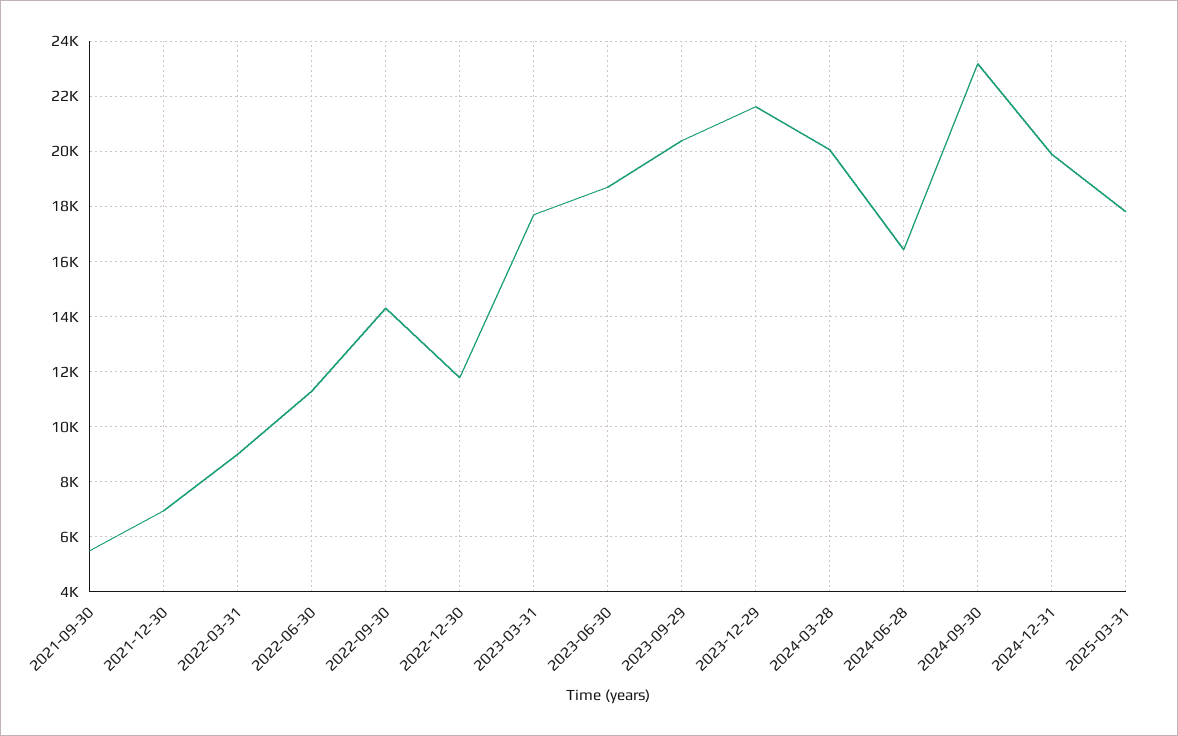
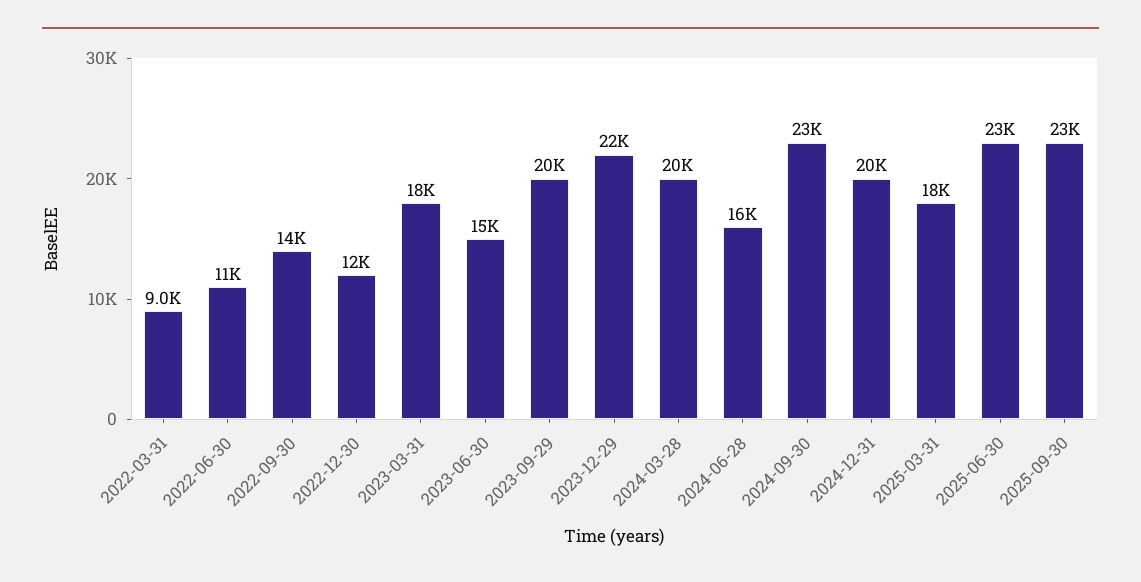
2021-09-30: 5500 -> none
2021-12-30: 7000 -> none
2023-06-30: 18750 -> 15000
2025-06-30: none -> 23000
2025-09-30: none -> 23000

